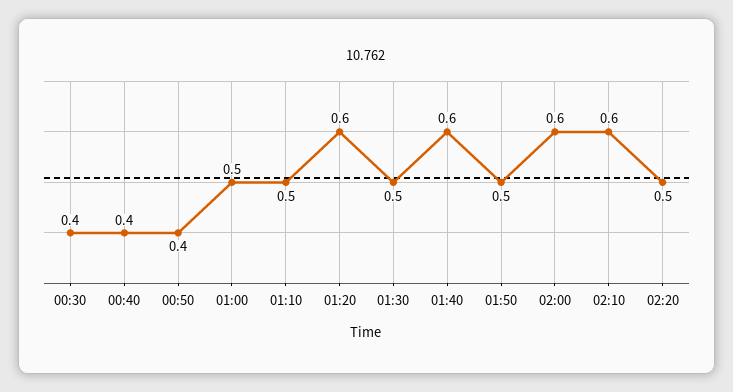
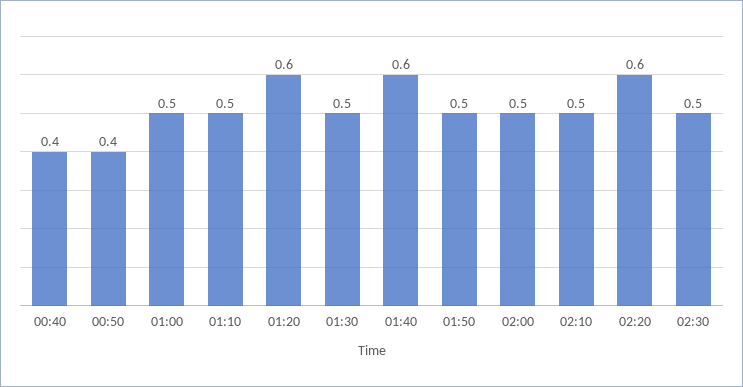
00:30: 0.4 -> none
02:00: 0.6 -> 0.5
02:10: 0.6 -> 0.5
02:20: 0.5 -> 0.6
02:30: none -> 0.5

